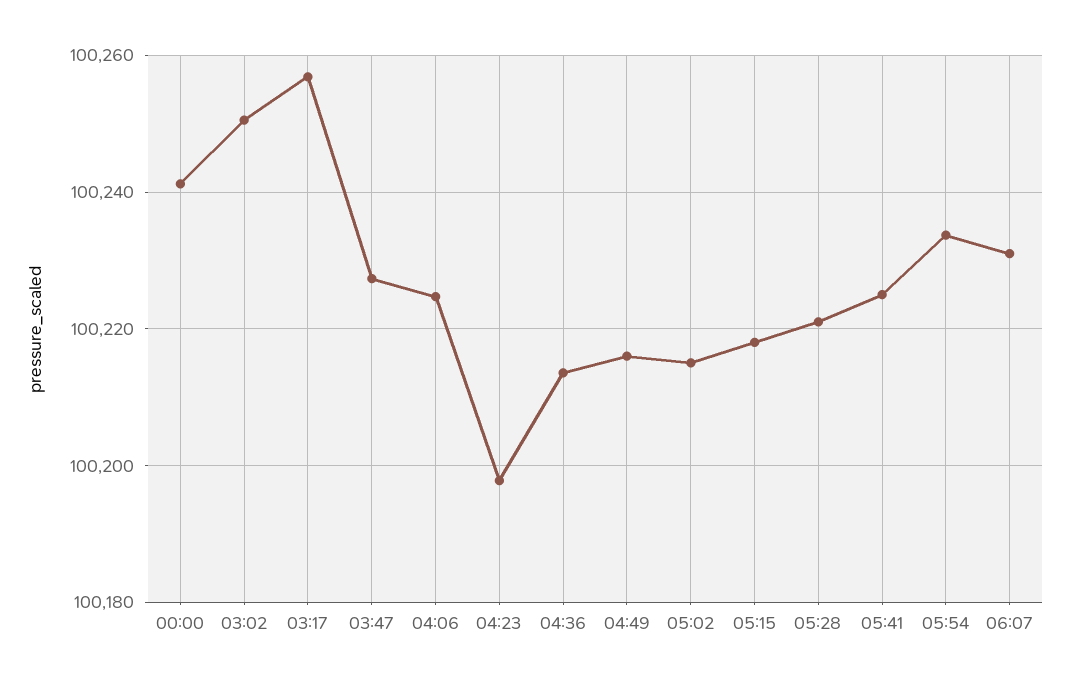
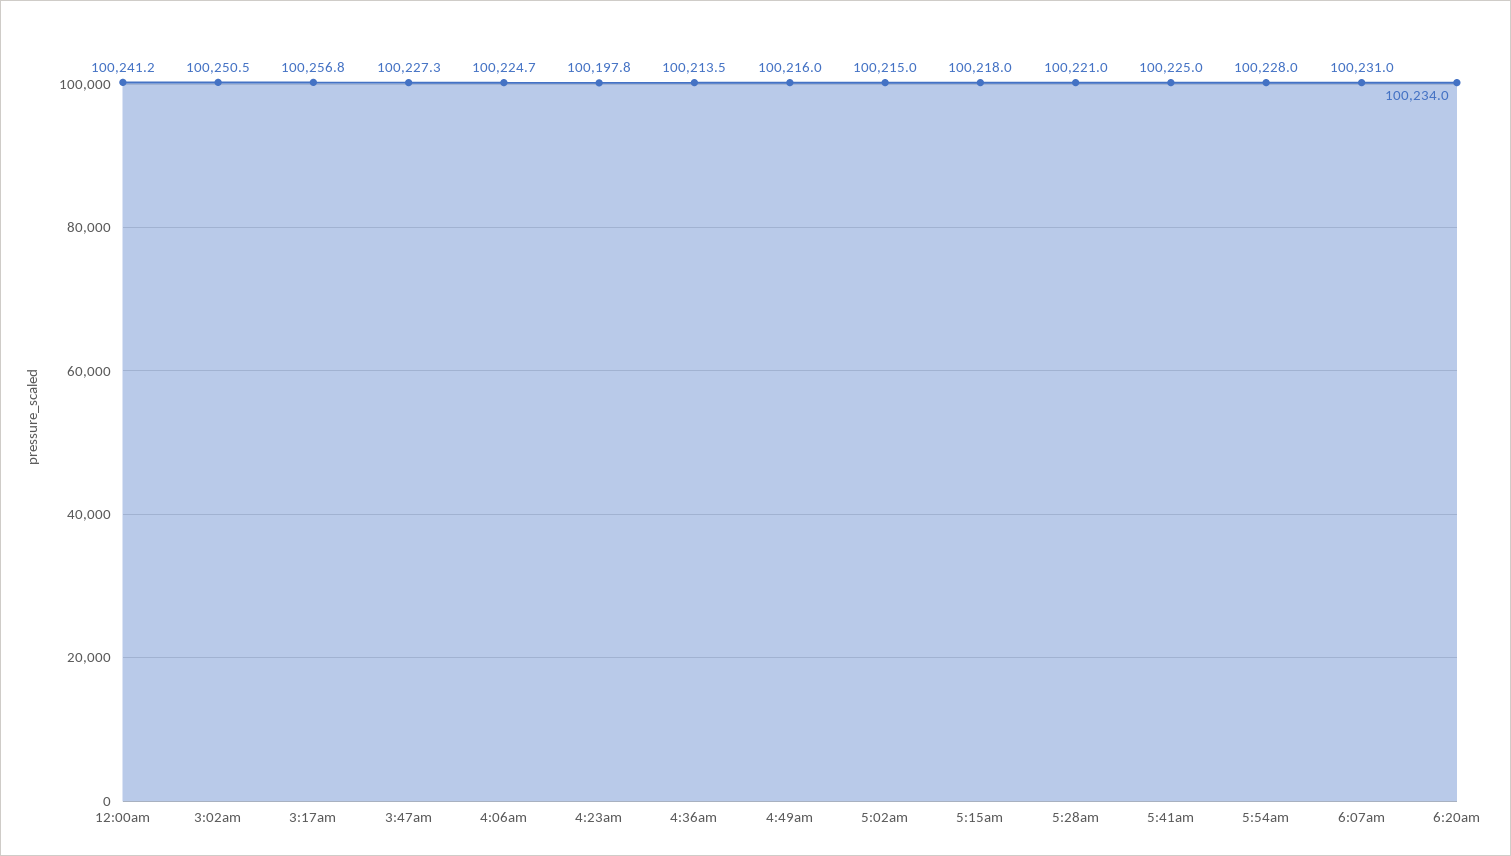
05:54: 100234 -> 100228
6:20am: none -> 100234

